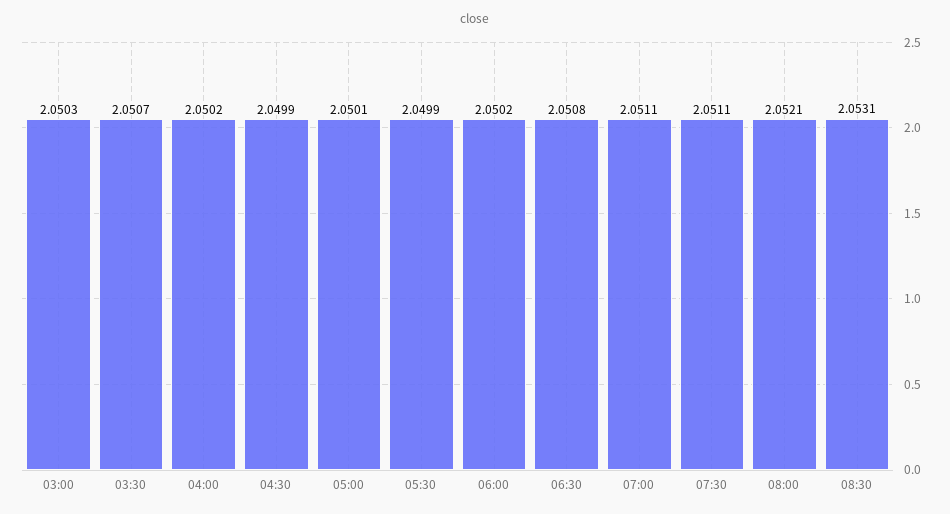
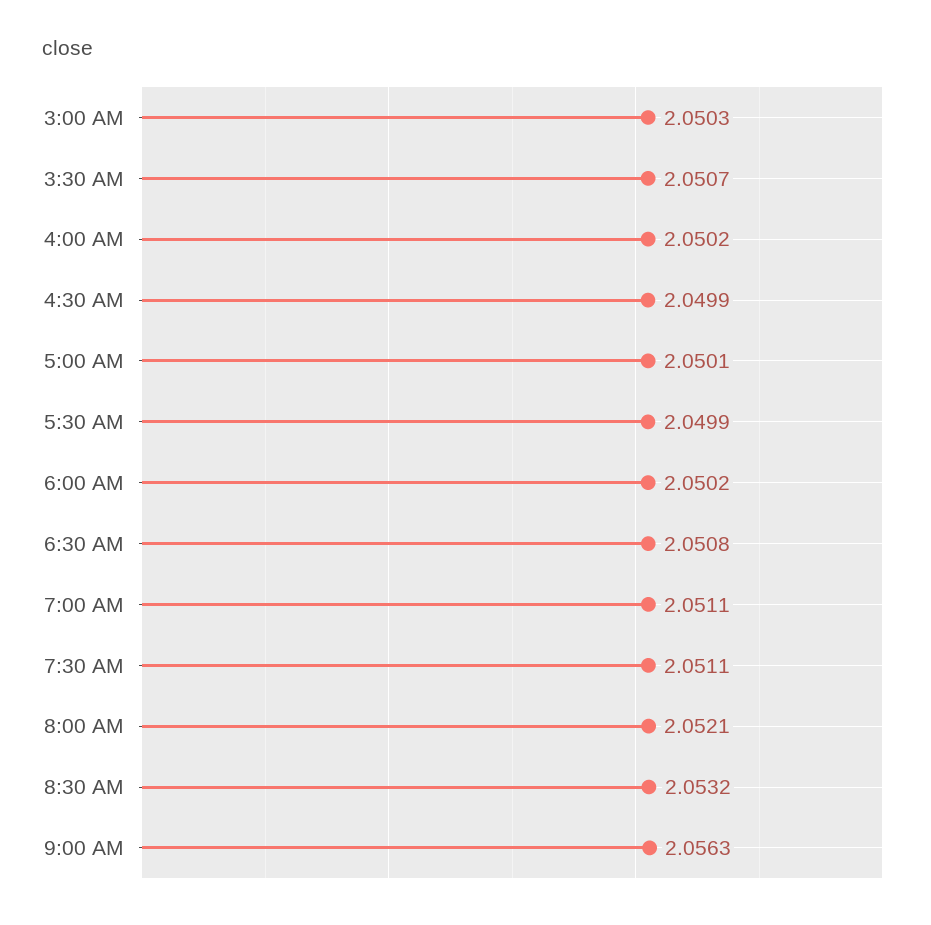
08:30: 2.0531 -> 2.0532
9:00 AM: none -> 2.0563

